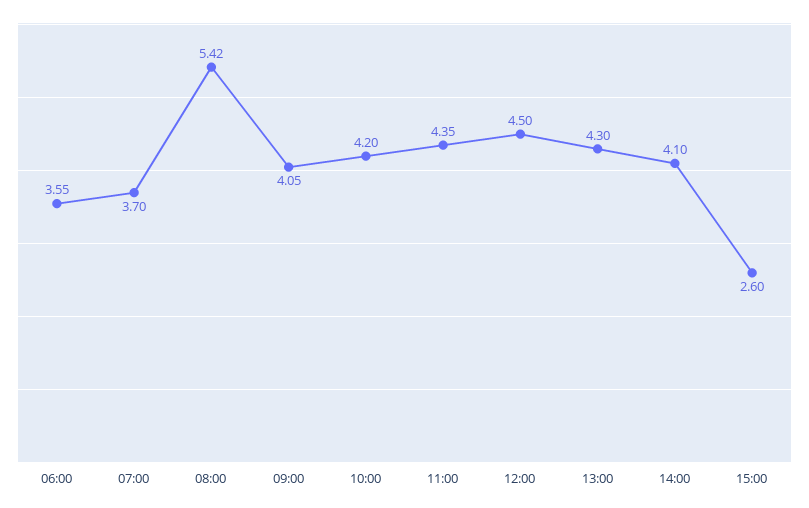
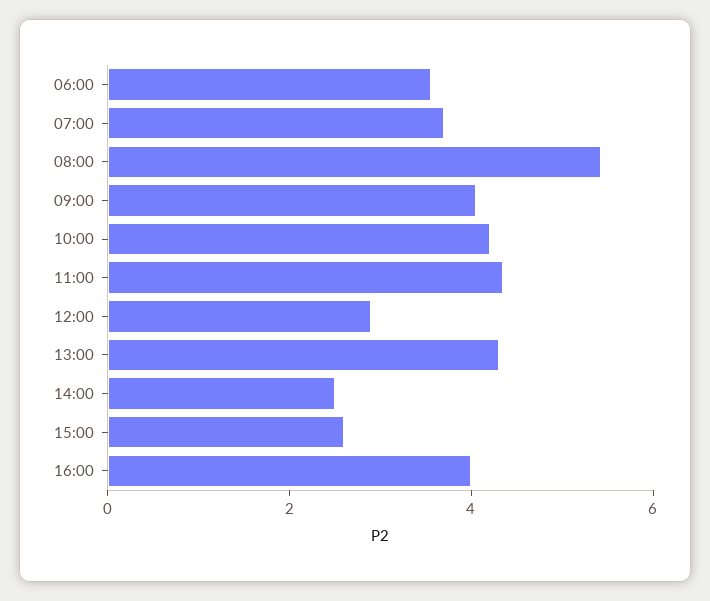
12:00: 4.5 -> 3
14:00: 4.1 -> 2.5
16:00: none -> 4

